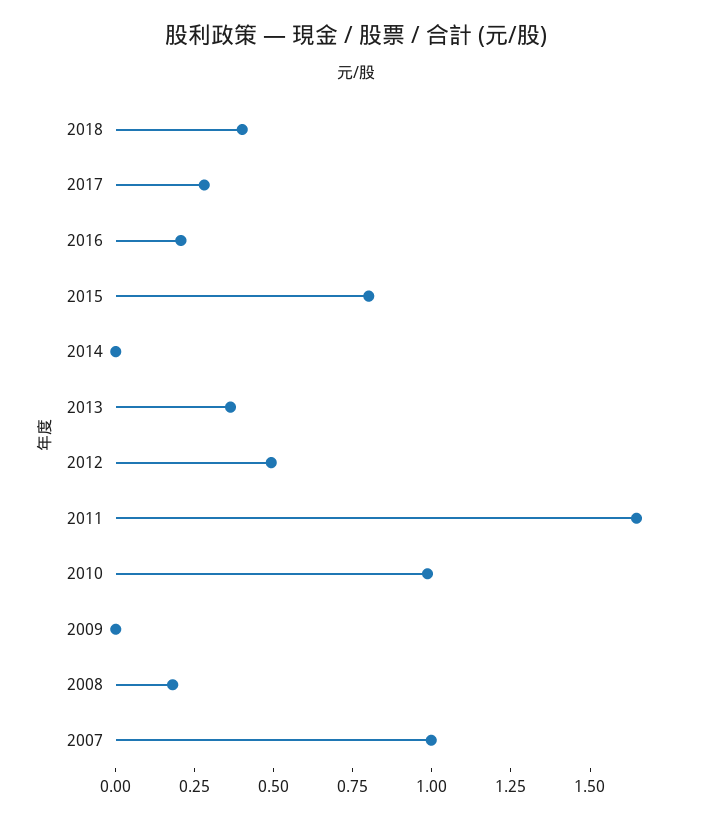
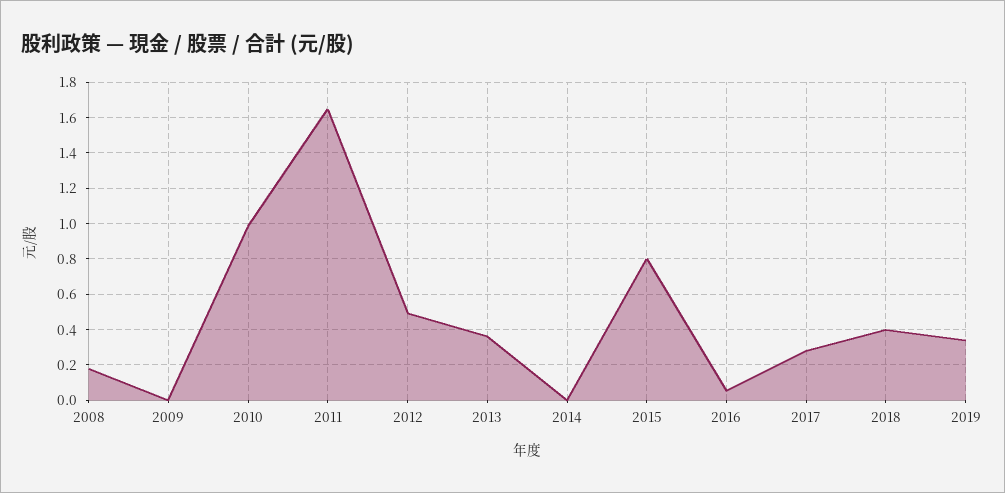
2016: 0.2 -> 0.05
2007: 1 -> none
2019: none -> 0.35

